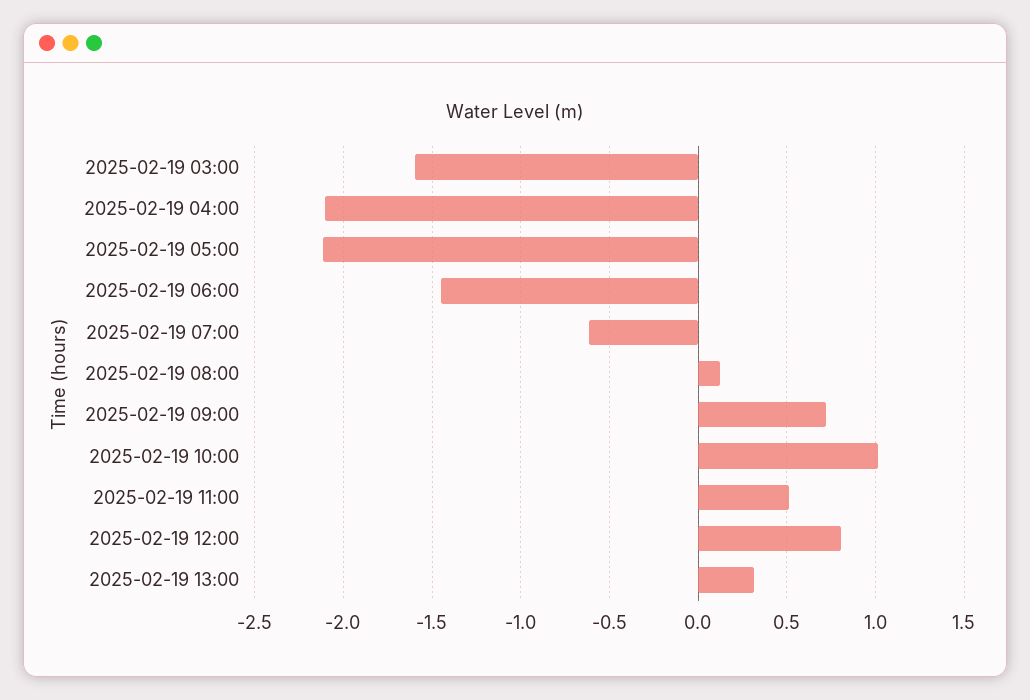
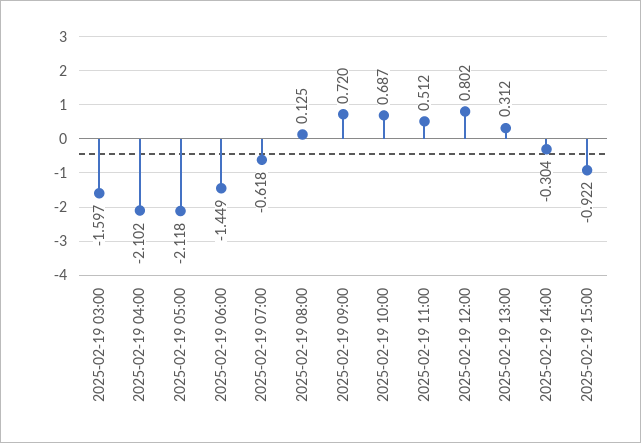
2025-02-19 10:00: 1 -> 0.687
2025-02-19 14:00: none -> -0.304
2025-02-19 15:00: none -> -0.922

